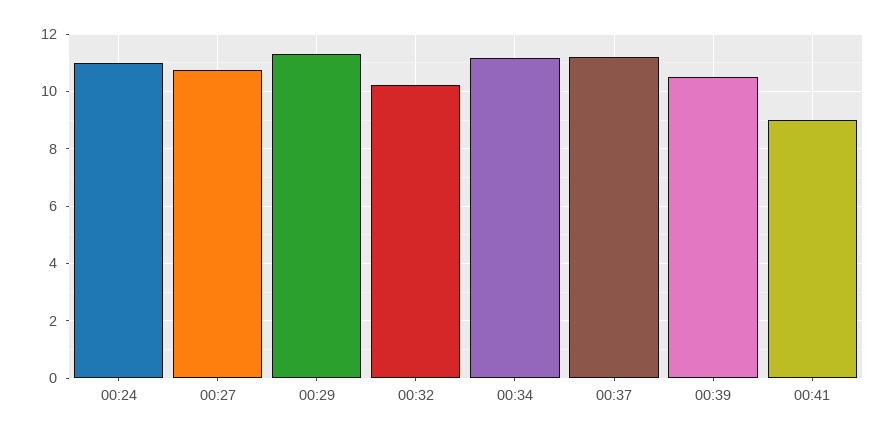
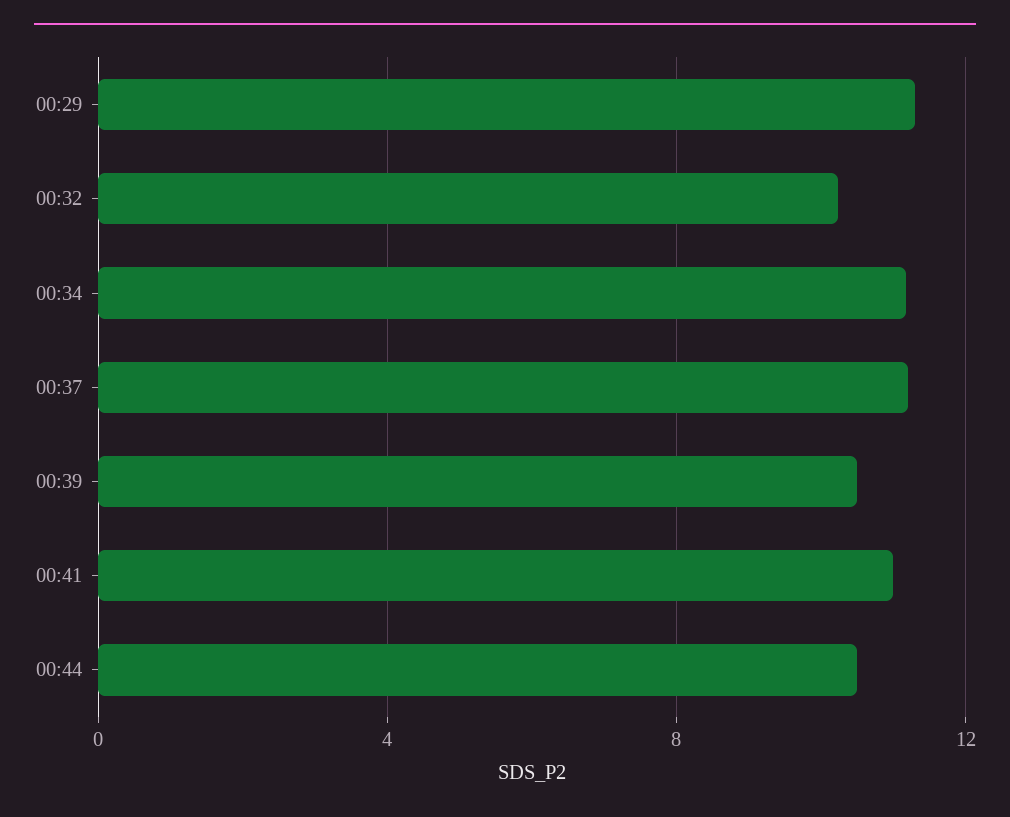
00:24: 11 -> none
00:27: 10.75 -> none
00:41: 9 -> 11
00:44: none -> 10.5

